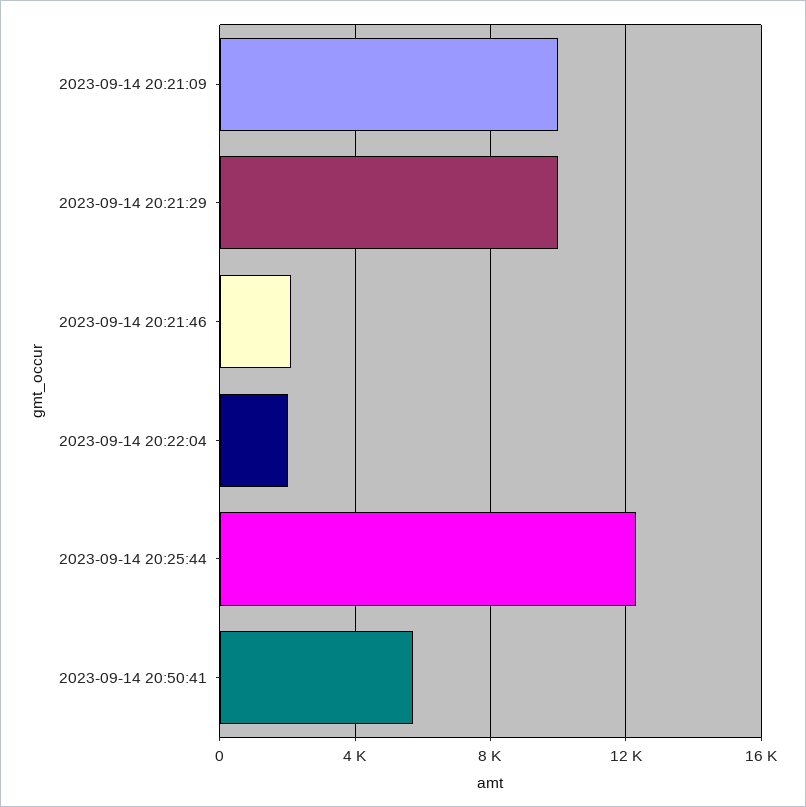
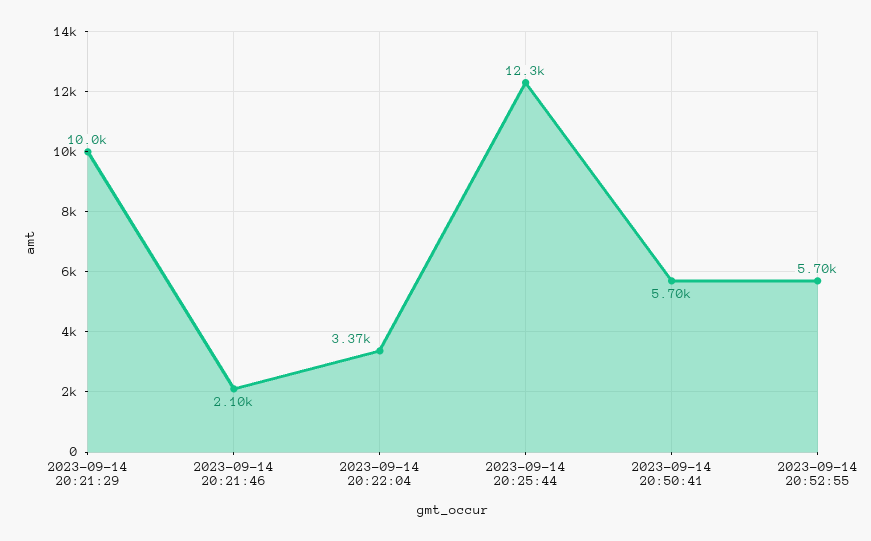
2023-09-14 20:21:09: 10000 -> none
2023-09-14 20:22:04: 2000 -> 3370
2023-09-14 20:52:55: none -> 5700

